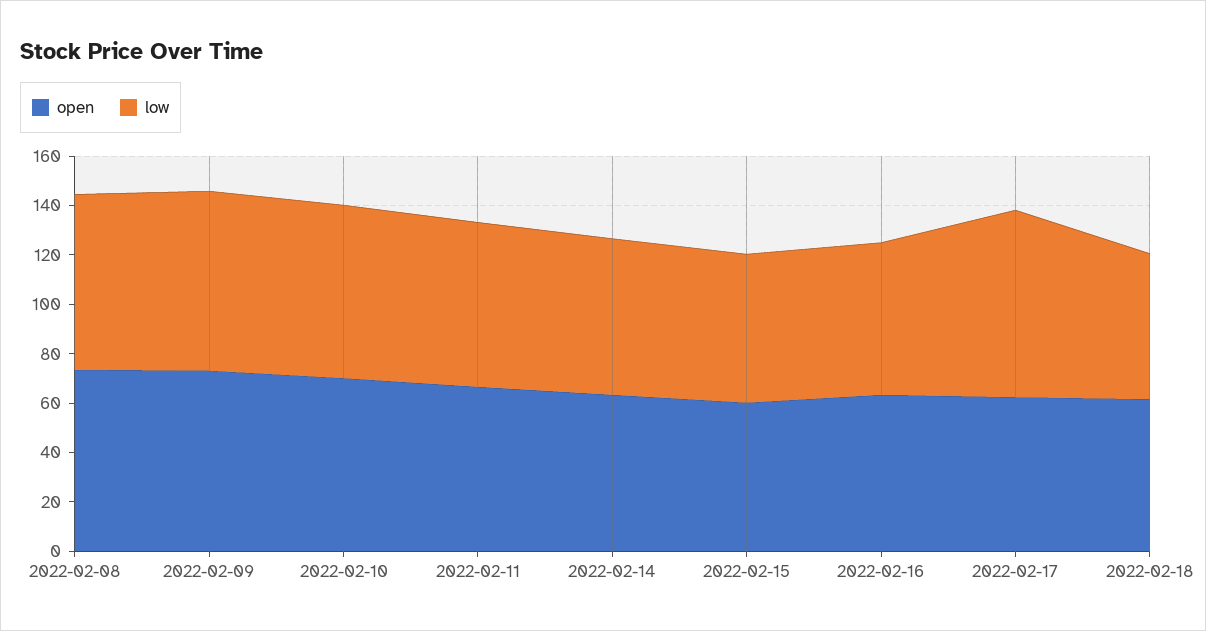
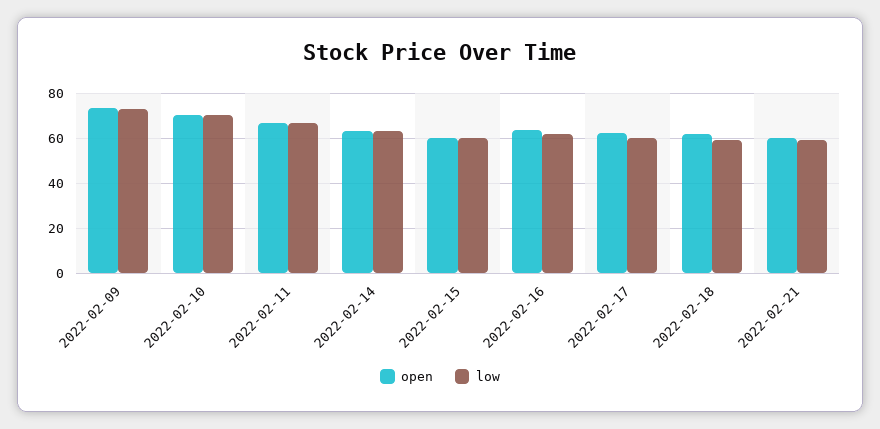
open, 2022-02-08: 75 -> none
low, 2022-02-08: 70 -> none
low, 2022-02-17: 75 -> 60
open, 2022-02-21: none -> 60
low, 2022-02-21: none -> 60

